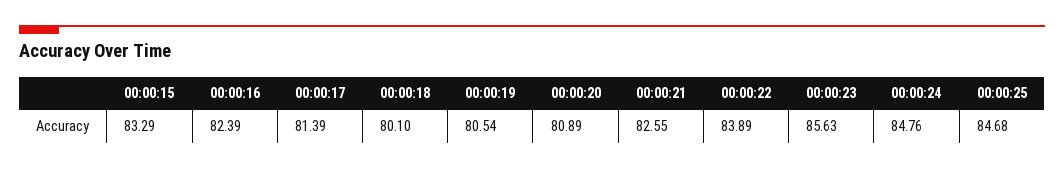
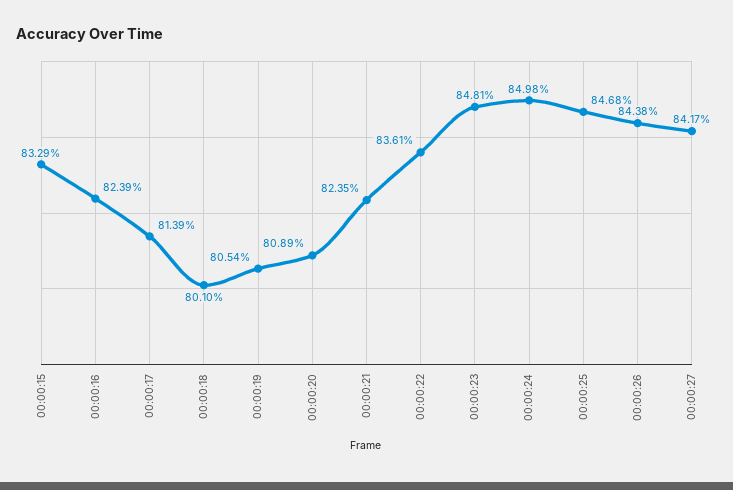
00:00:21: 82.55 -> 82.35
00:00:22: 83.89 -> 83.61
00:00:23: 85.63 -> 84.81
00:00:24: 84.76 -> 84.98
00:00:26: none -> 84.38
00:00:27: none -> 84.17

